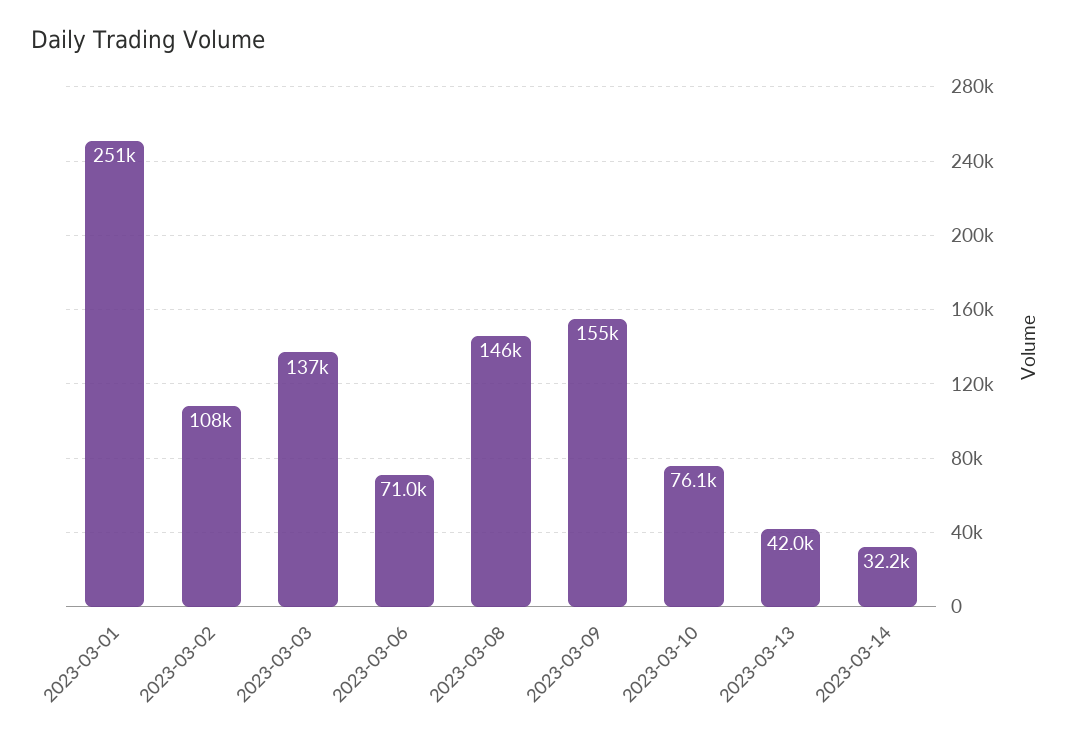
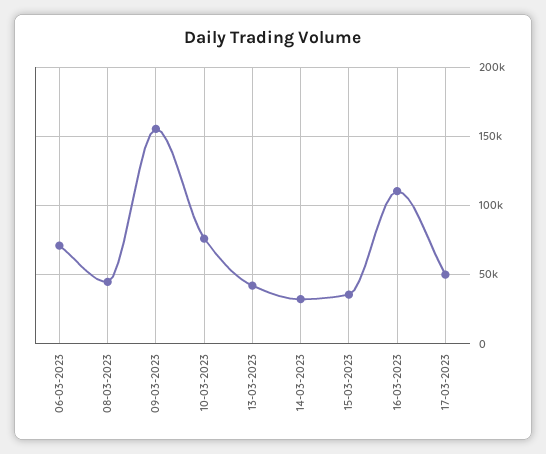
2023-03-01: 251000 -> none
2023-03-02: 108000 -> none
2023-03-03: 137000 -> none
2023-03-08: 146000 -> 45000
15-03-2023: none -> 35000
16-03-2023: none -> 110000
17-03-2023: none -> 50000

